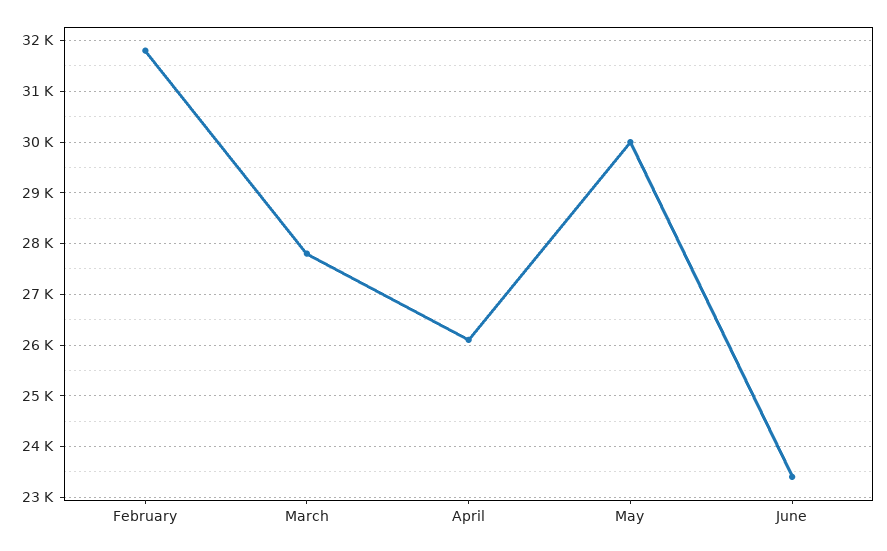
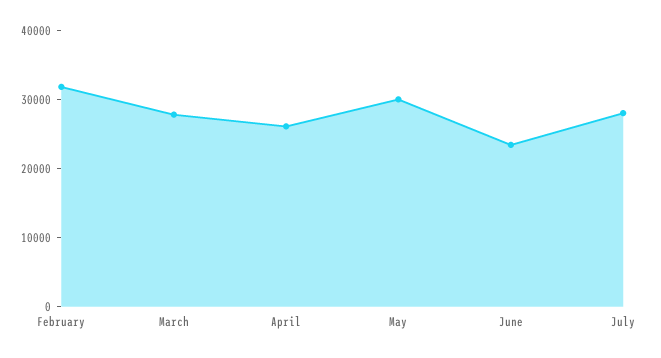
July: none -> 28000

